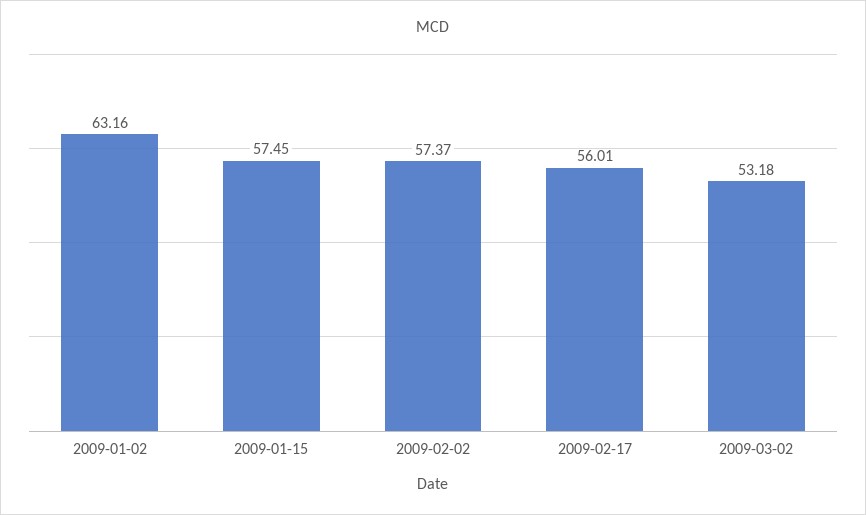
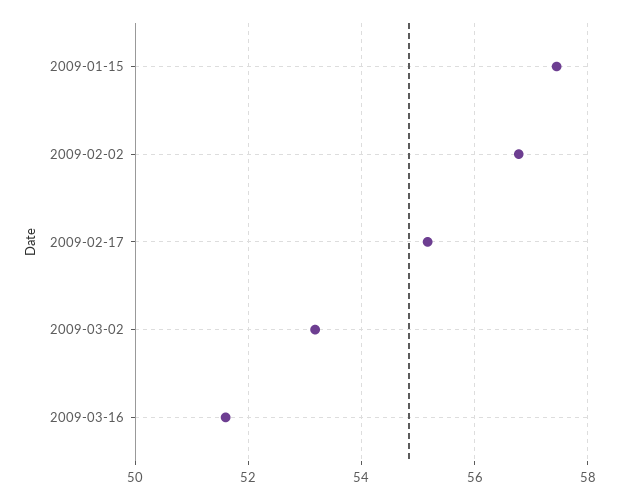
2009-01-02: 63.16 -> none
2009-02-02: 57.37 -> 56.8
2009-02-17: 56.01 -> 55.2
2009-03-16: none -> 51.6

